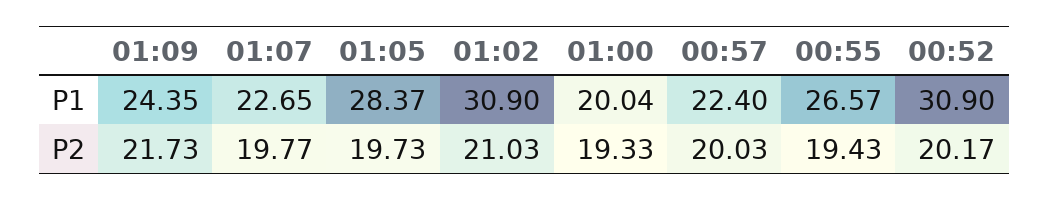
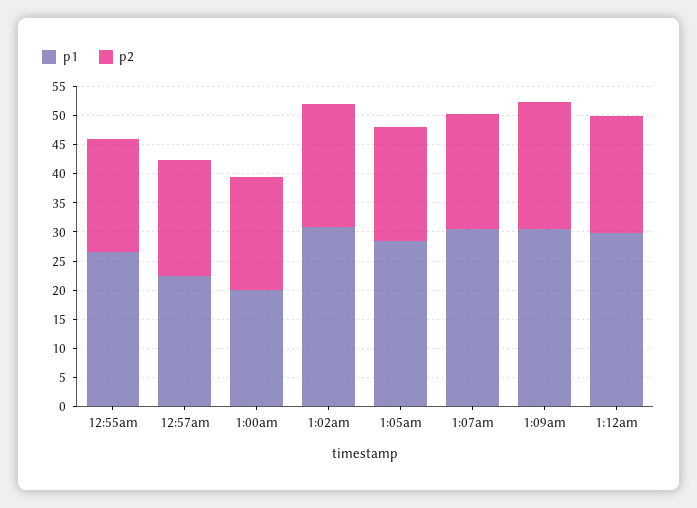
P1, 01:09: 24.35 -> 30
P1, 01:07: 22.65 -> 30
P1, 00:52: 30.9 -> none
P2, 00:52: 20.17 -> none
P1, 1:12am: none -> 30
P2, 1:12am: none -> 20

